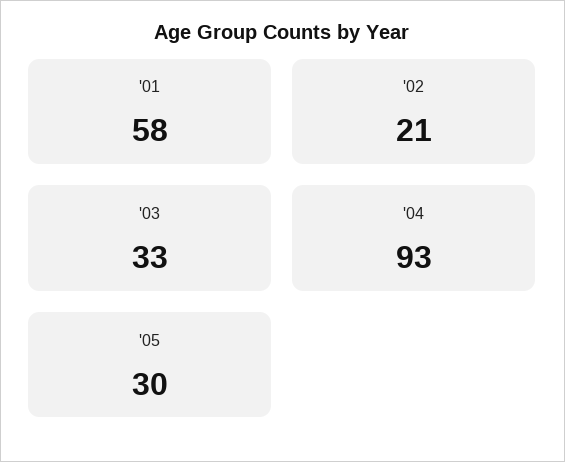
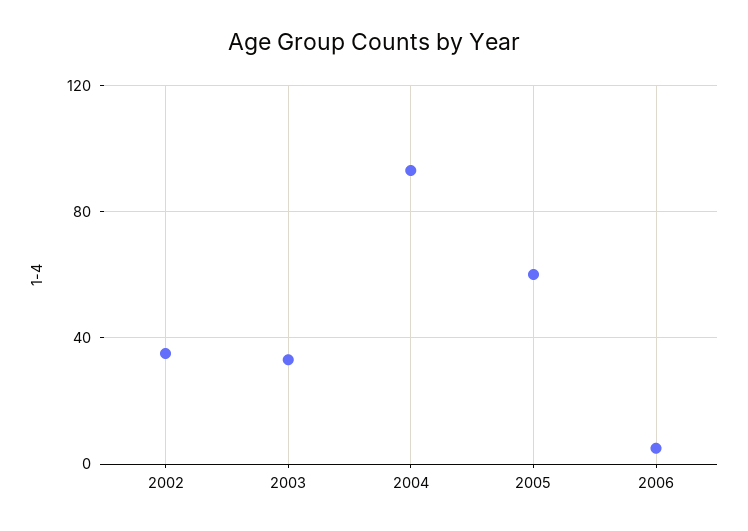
'01: 58 -> none
'02: 21 -> 35
'05: 30 -> 60
2006: none -> 5

